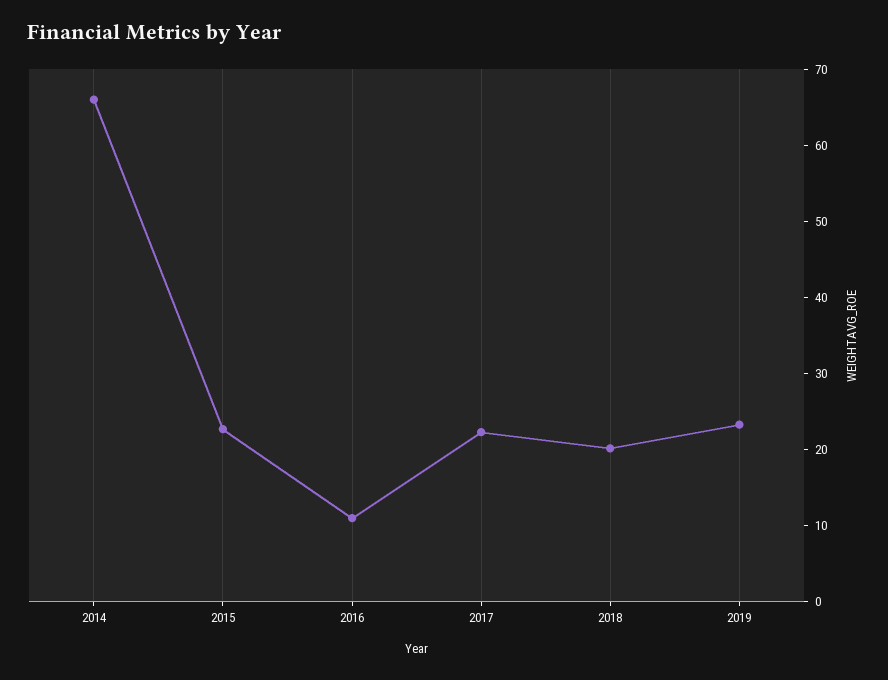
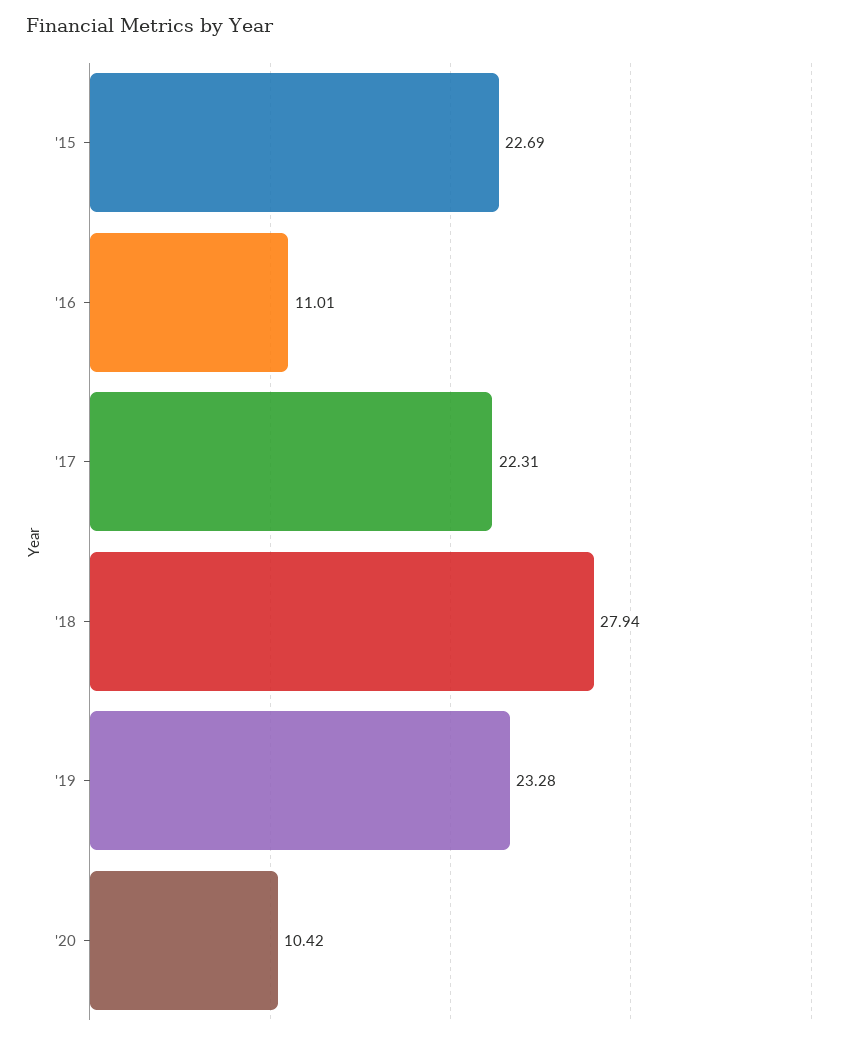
2014: 66 -> none
2018: 20 -> 27.94
'20: none -> 10.42

